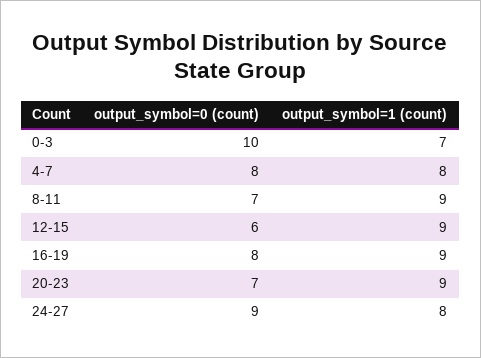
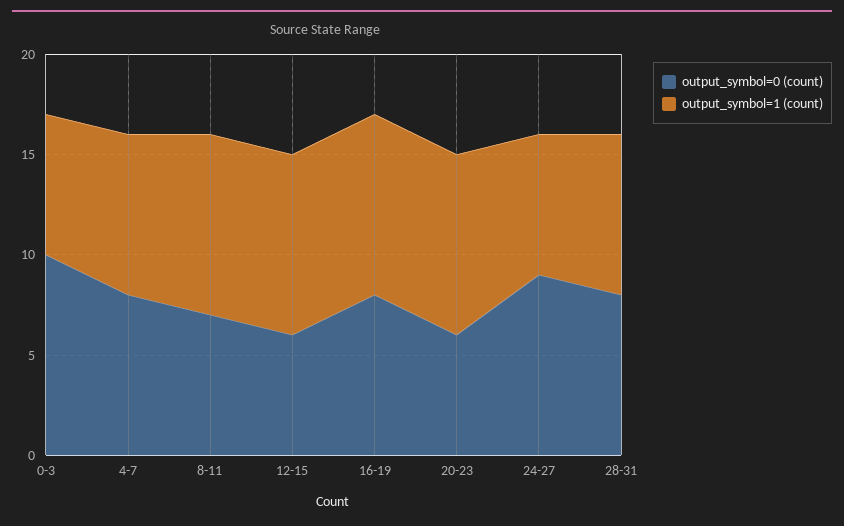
output_symbol=0 (count), 20-23: 7 -> 6
output_symbol=1 (count), 24-27: 8 -> 7
output_symbol=0 (count), 28-31: none -> 8
output_symbol=1 (count), 28-31: none -> 8

